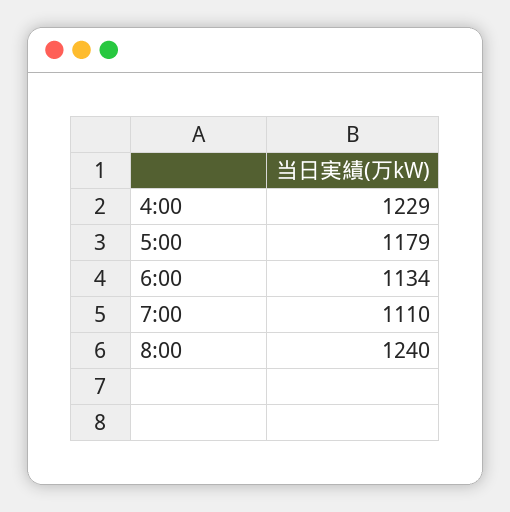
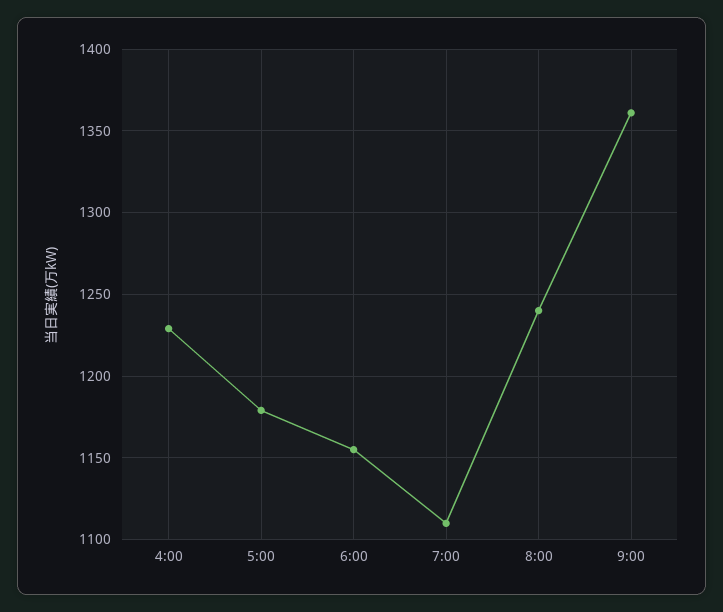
6:00: 1134 -> 1155
9:00: none -> 1360

